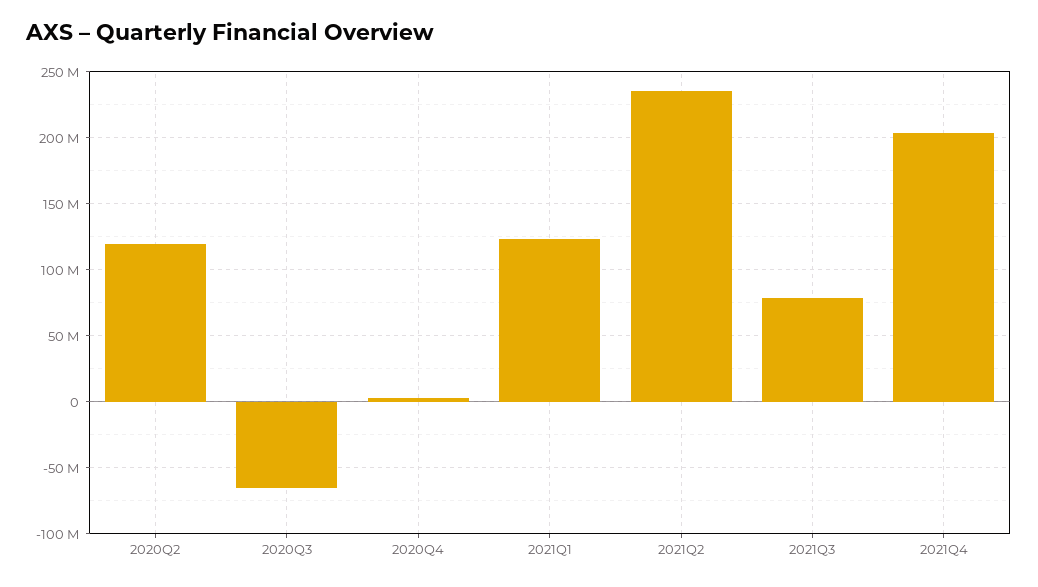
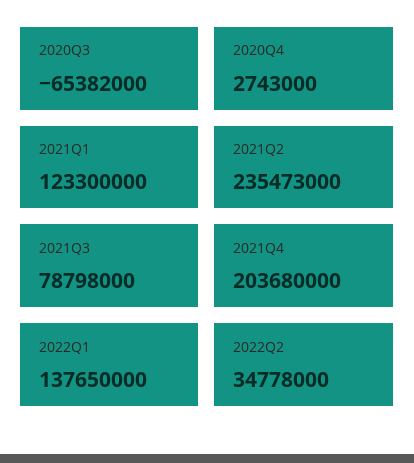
2020Q2: 120000000 -> none
2022Q1: none -> 137650000
2022Q2: none -> 34778000

